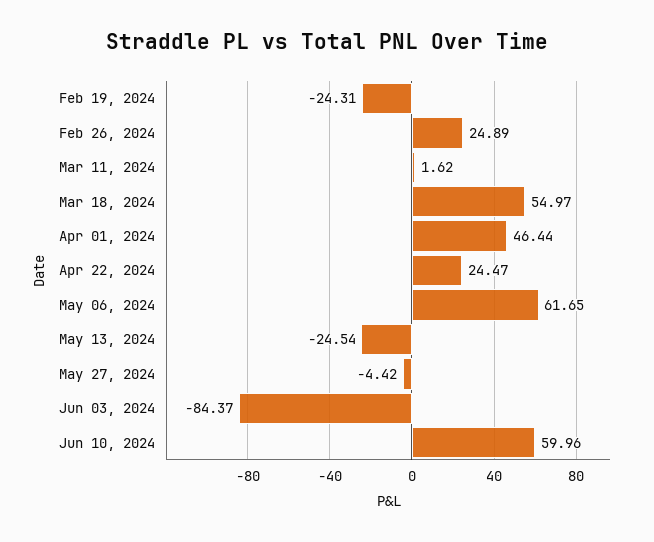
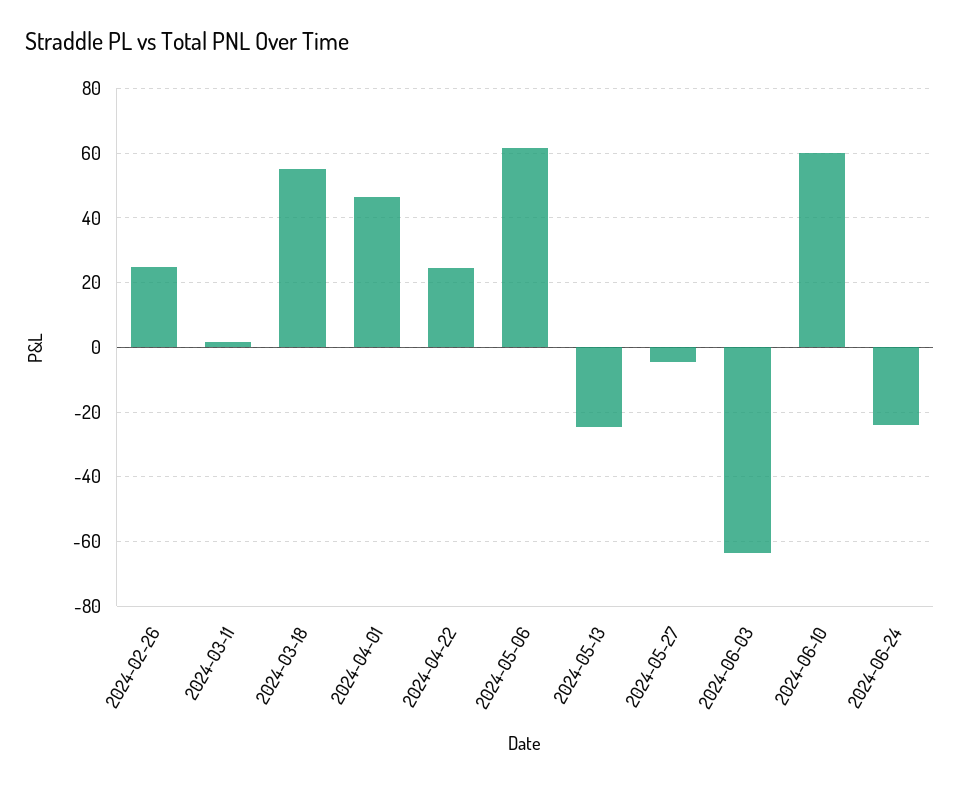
Feb 19, 2024: -24.31 -> none
Jun 03, 2024: -84.37 -> -64
2024-06-24: none -> -24

